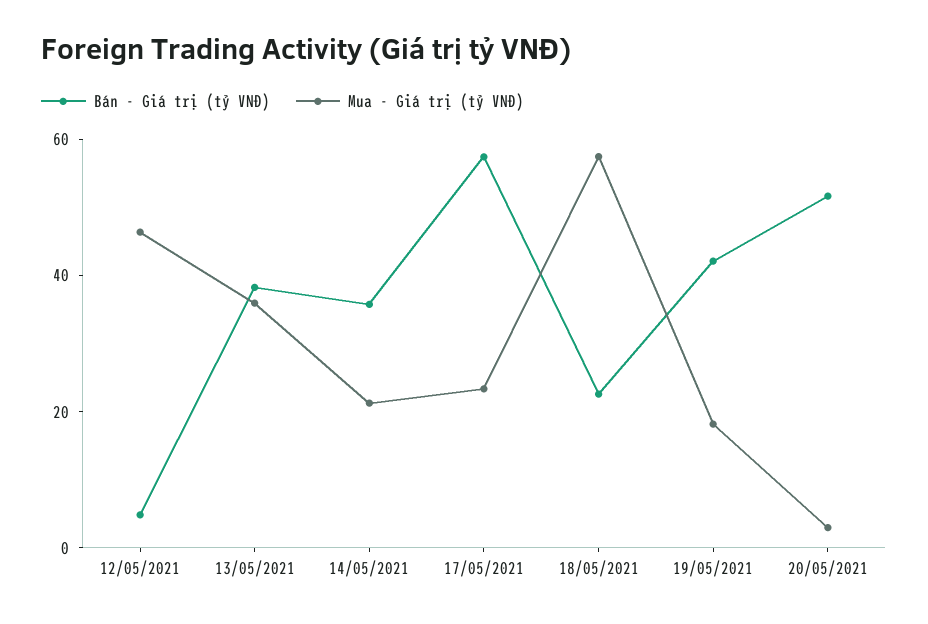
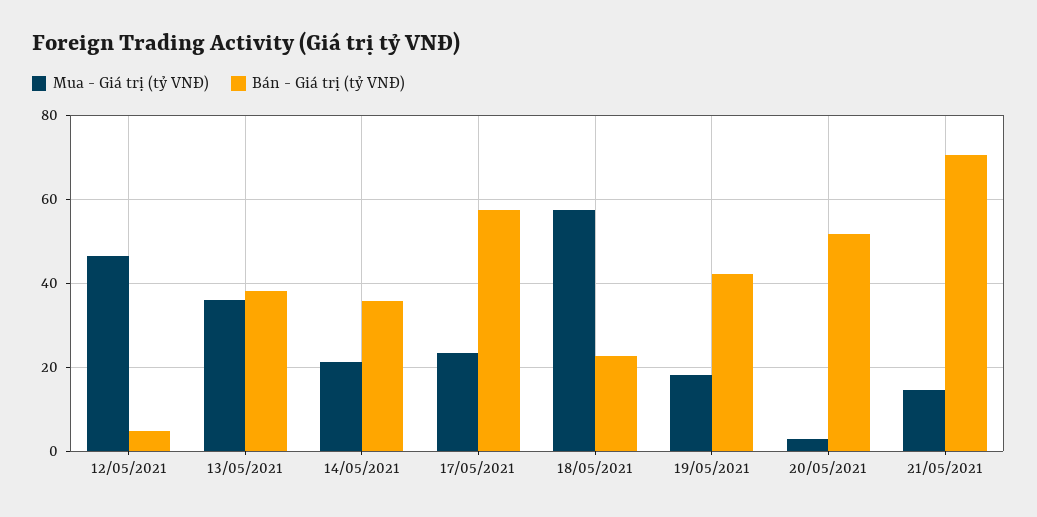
Mua - Giá trị (tỷ VNĐ), 21/05/2021: none -> 14
Bán - Giá trị (tỷ VNĐ), 21/05/2021: none -> 70

